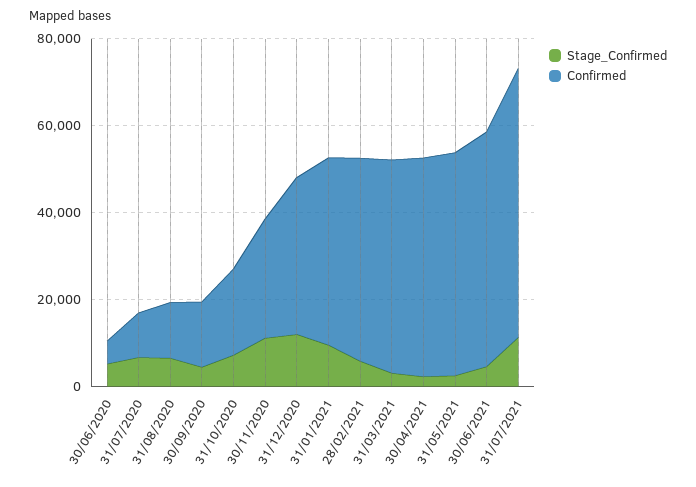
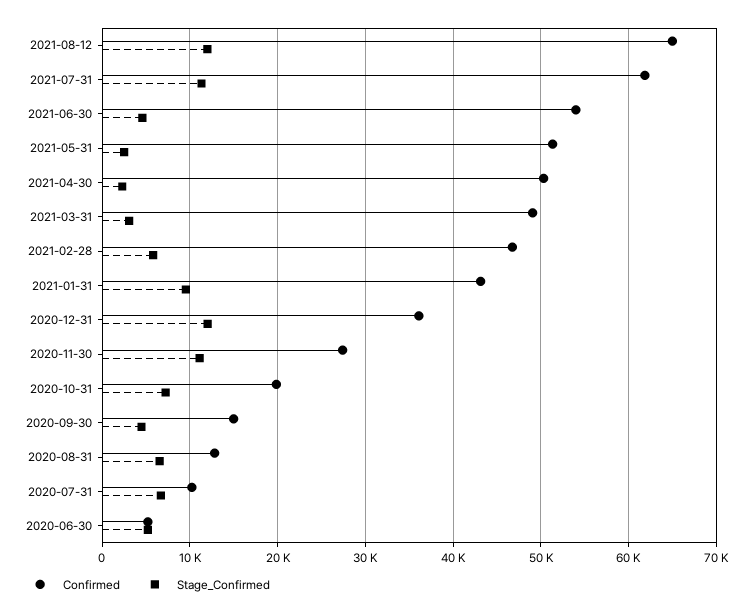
Confirmed, 2021-08-12: none -> 65000
Stage_Confirmed, 2021-08-12: none -> 12000

